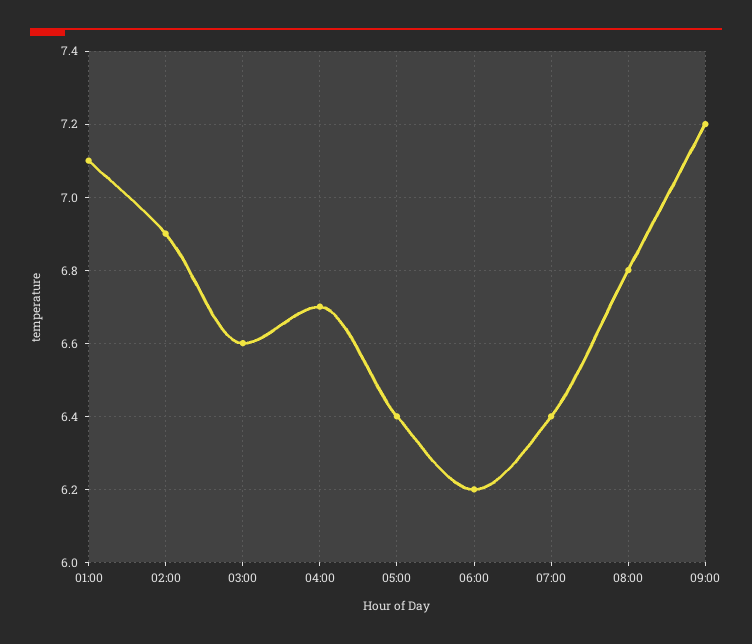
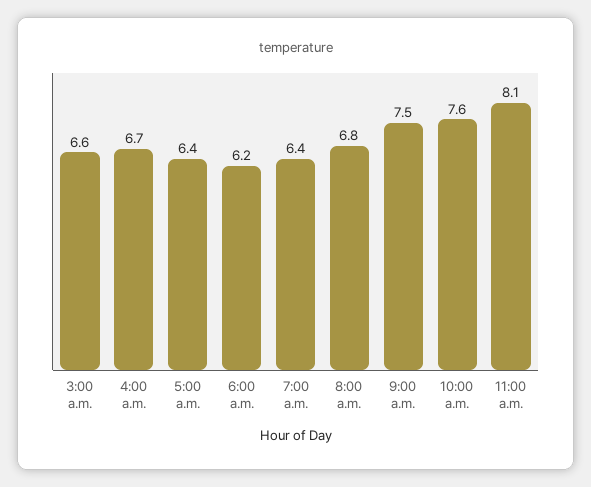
01:00: 7.1 -> none
02:00: 6.9 -> none
09:00: 7.2 -> 7.5
10:00 a.m.: none -> 7.6
11:00 a.m.: none -> 8.1

